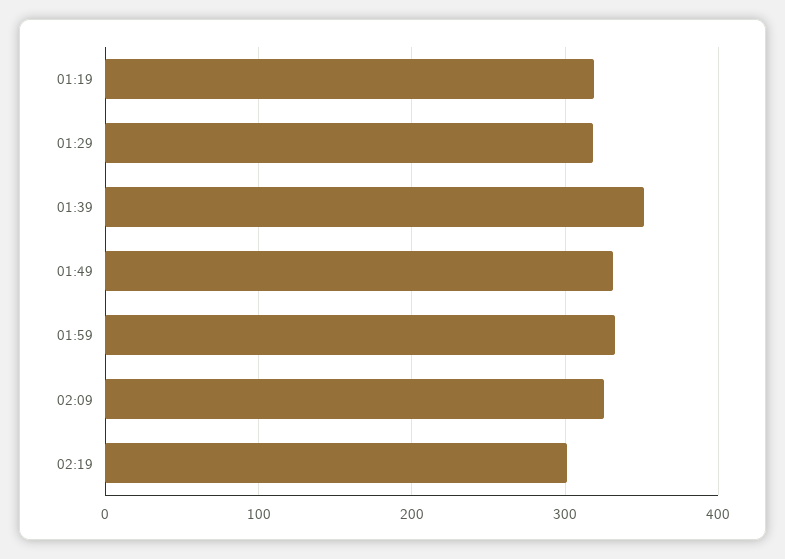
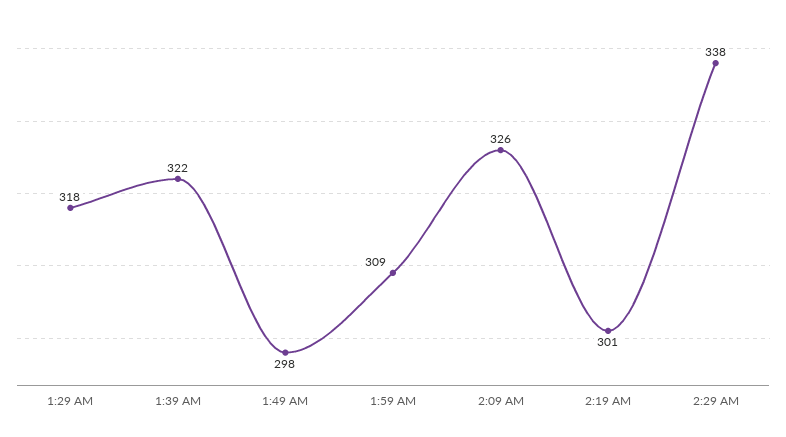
01:19: 320 -> none
01:39: 350 -> 322
01:49: 330 -> 298
01:59: 330 -> 309
2:29 AM: none -> 338

